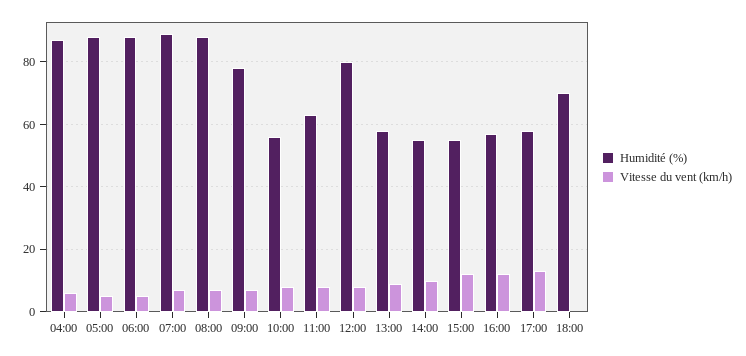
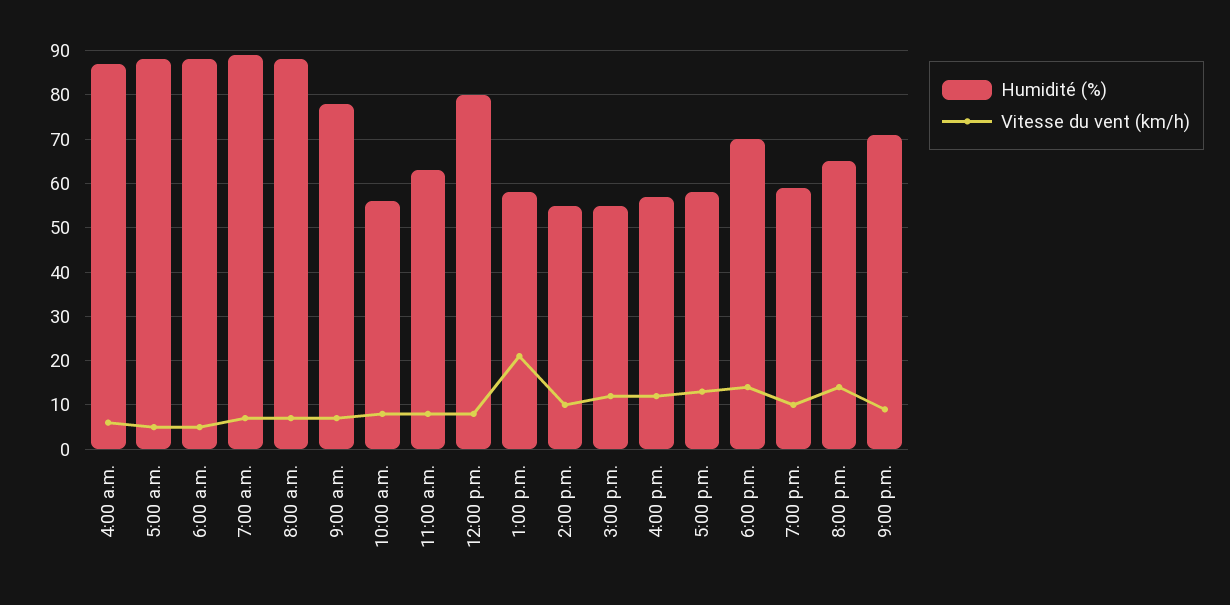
Vitesse du vent (km/h), 13:00: 10 -> 20
Vitesse du vent (km/h), 18:00: 0 -> 15
Humidité (%), 7:00 p.m.: none -> 60
Vitesse du vent (km/h), 7:00 p.m.: none -> 10
Humidité (%), 8:00 p.m.: none -> 65
Vitesse du vent (km/h), 8:00 p.m.: none -> 15
Humidité (%), 9:00 p.m.: none -> 70
Vitesse du vent (km/h), 9:00 p.m.: none -> 10

